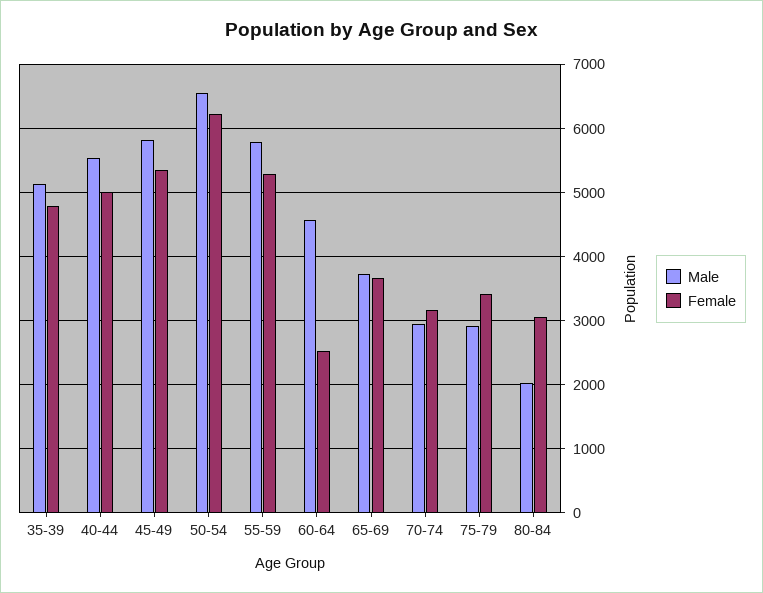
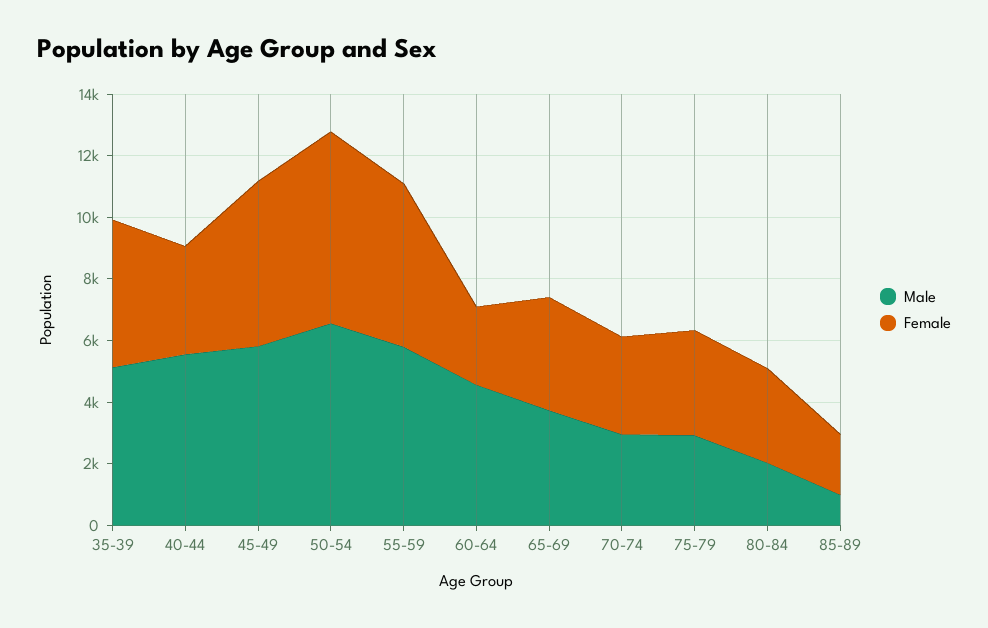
Female, 40-44: 5000 -> 3500
Male, 85-89: none -> 1000
Female, 85-89: none -> 2000

